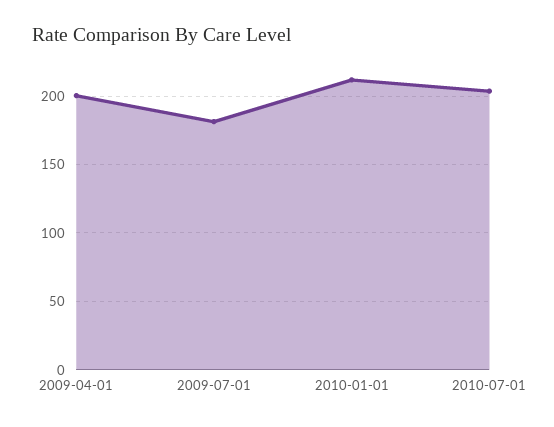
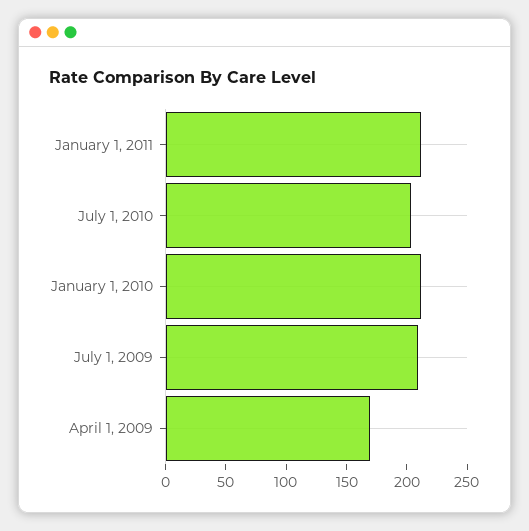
2009-04-01: 200 -> 170
2009-07-01: 180 -> 210
January 1, 2011: none -> 210

